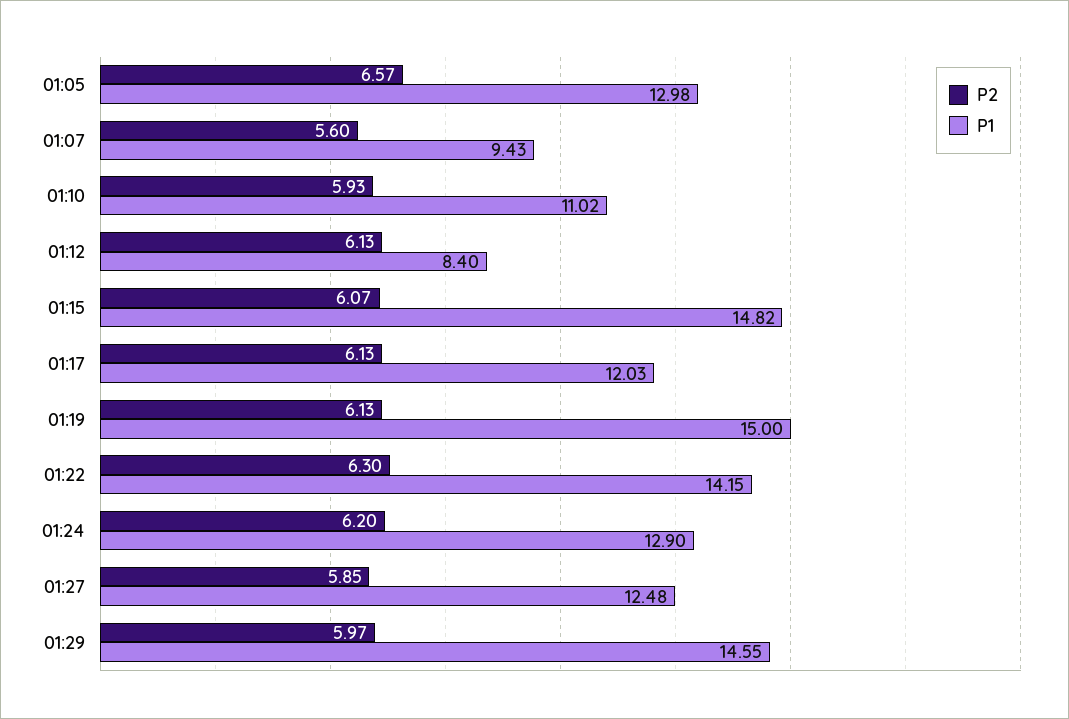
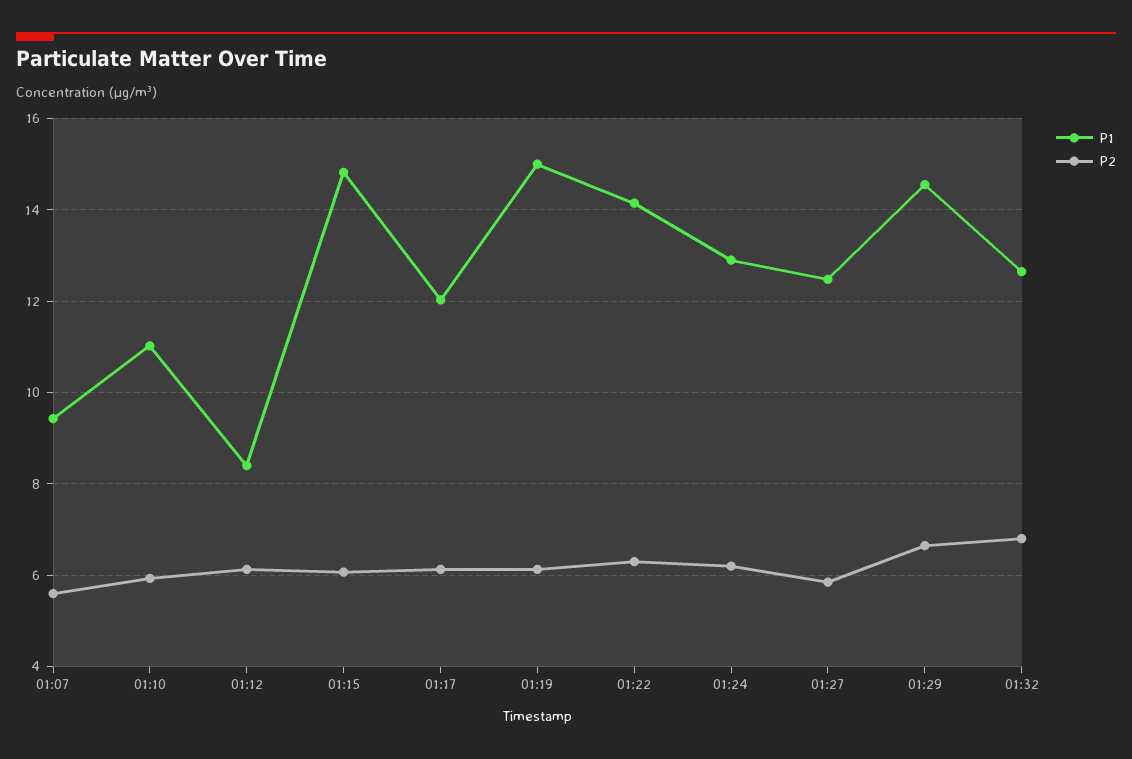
P2, 01:05: 6.57 -> none
P1, 01:05: 12.98 -> none
P2, 01:29: 5.97 -> 6.6
P1, 01:32: none -> 12.6
P2, 01:32: none -> 6.8

